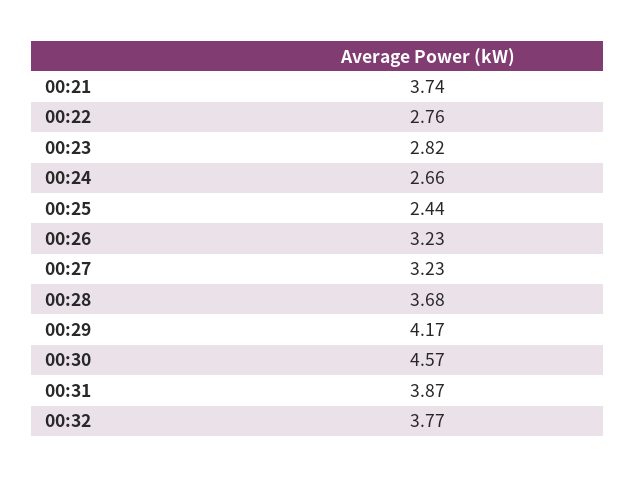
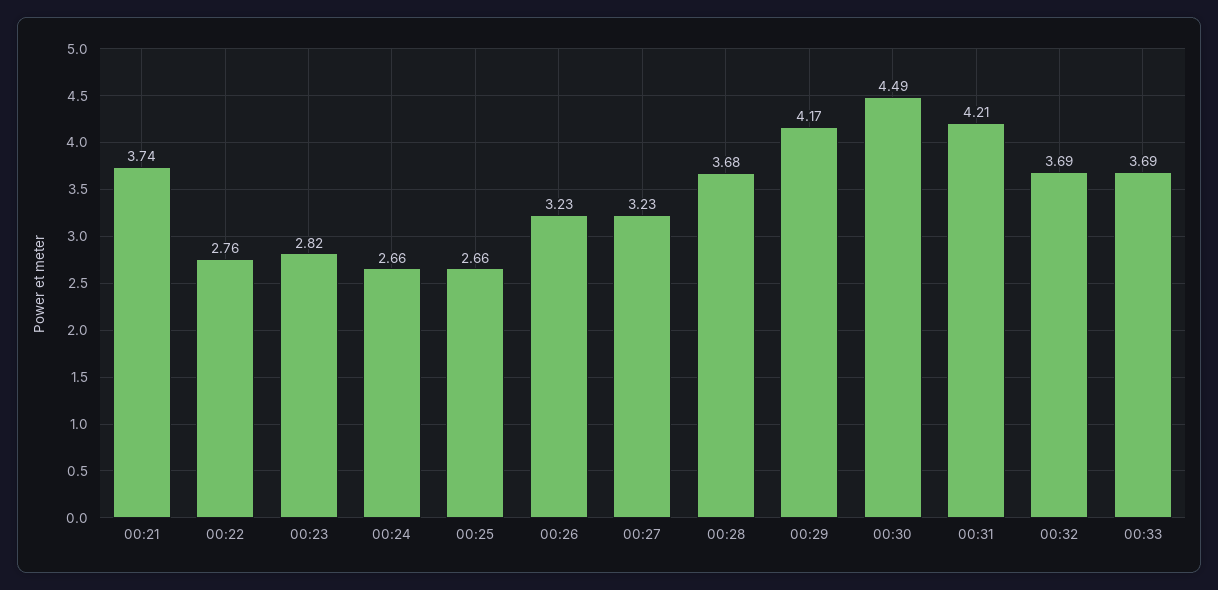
00:25: 2.44 -> 2.66
00:30: 4.57 -> 4.49
00:31: 3.87 -> 4.21
00:32: 3.77 -> 3.69
00:33: none -> 3.69

